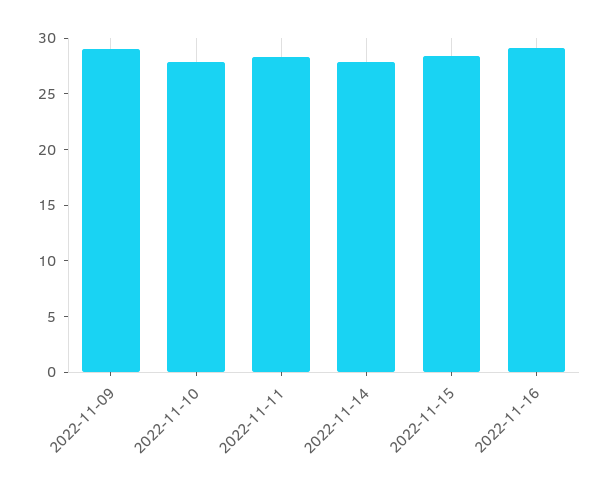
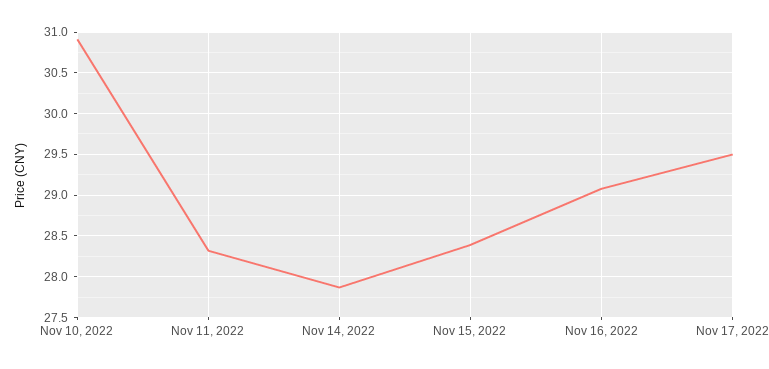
2022-11-09: 29 -> none
2022-11-10: 28 -> 30.9
Nov 17, 2022: none -> 29.5

